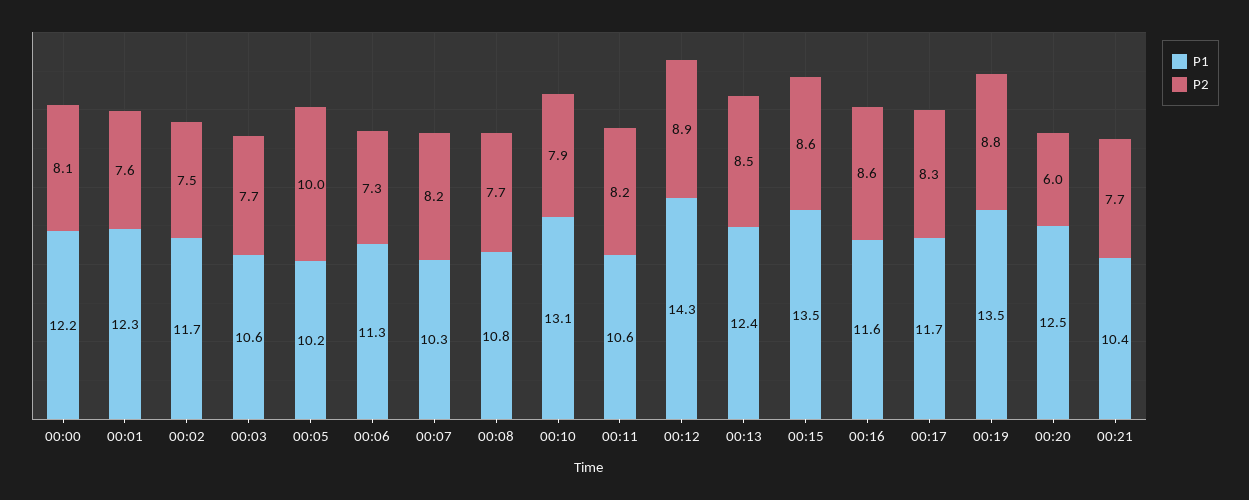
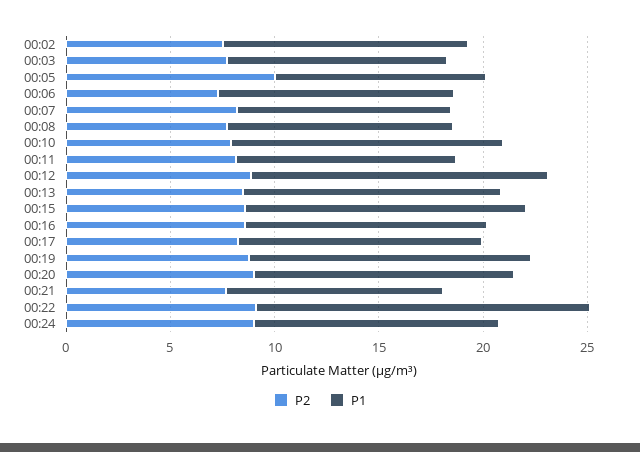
P1, 00:00: 12.2 -> none
P2, 00:00: 8.1 -> none
P1, 00:01: 12.3 -> none
P2, 00:01: 7.6 -> none
P2, 00:20: 6 -> 9
P2, 00:22: none -> 9
P1, 00:22: none -> 16
P2, 00:24: none -> 9
P1, 00:24: none -> 12

